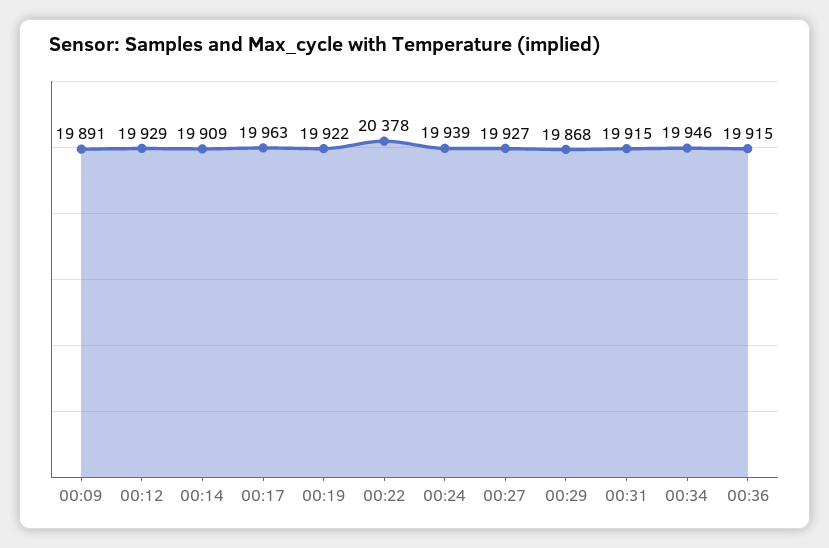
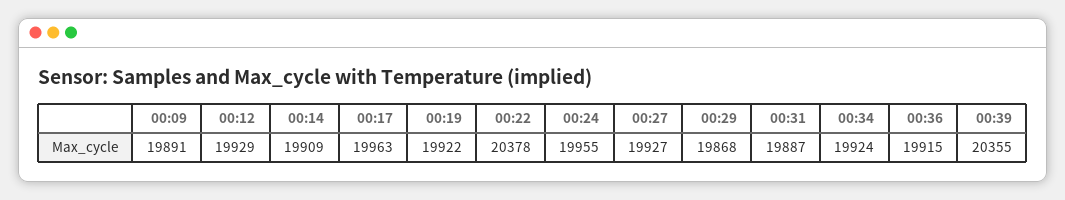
00:24: 19939 -> 19955
00:31: 19915 -> 19887
00:34: 19946 -> 19924
00:39: none -> 20355

